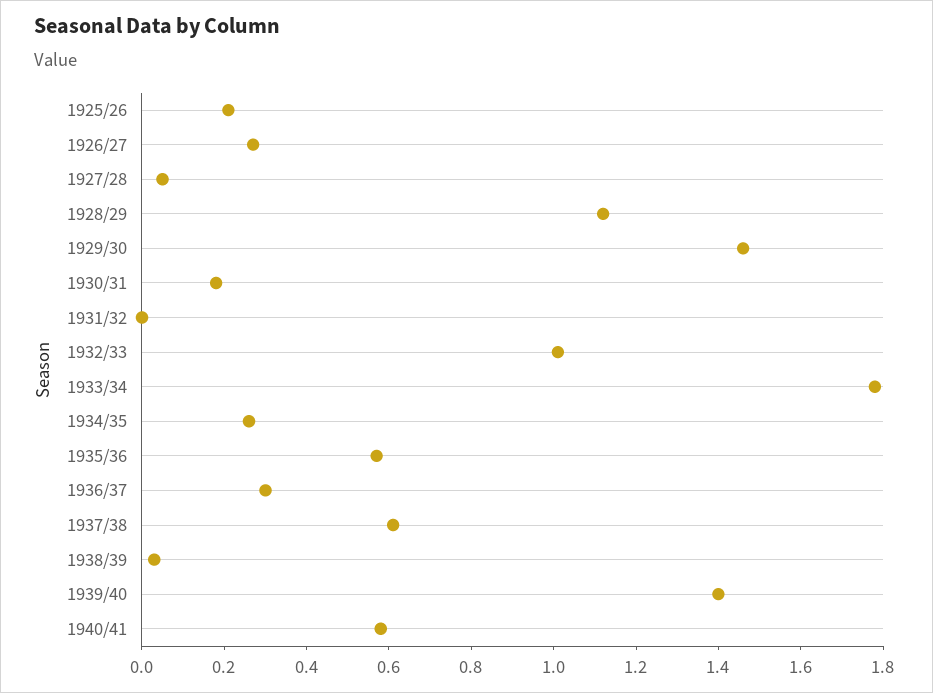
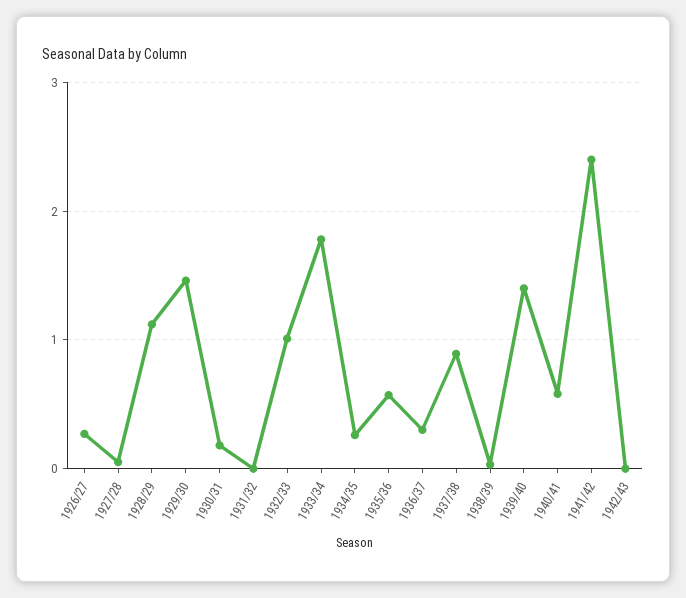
1925/26: 0.2 -> none
1937/38: 0.6 -> 0.9
1941/42: none -> 2.4
1942/43: none -> 0

